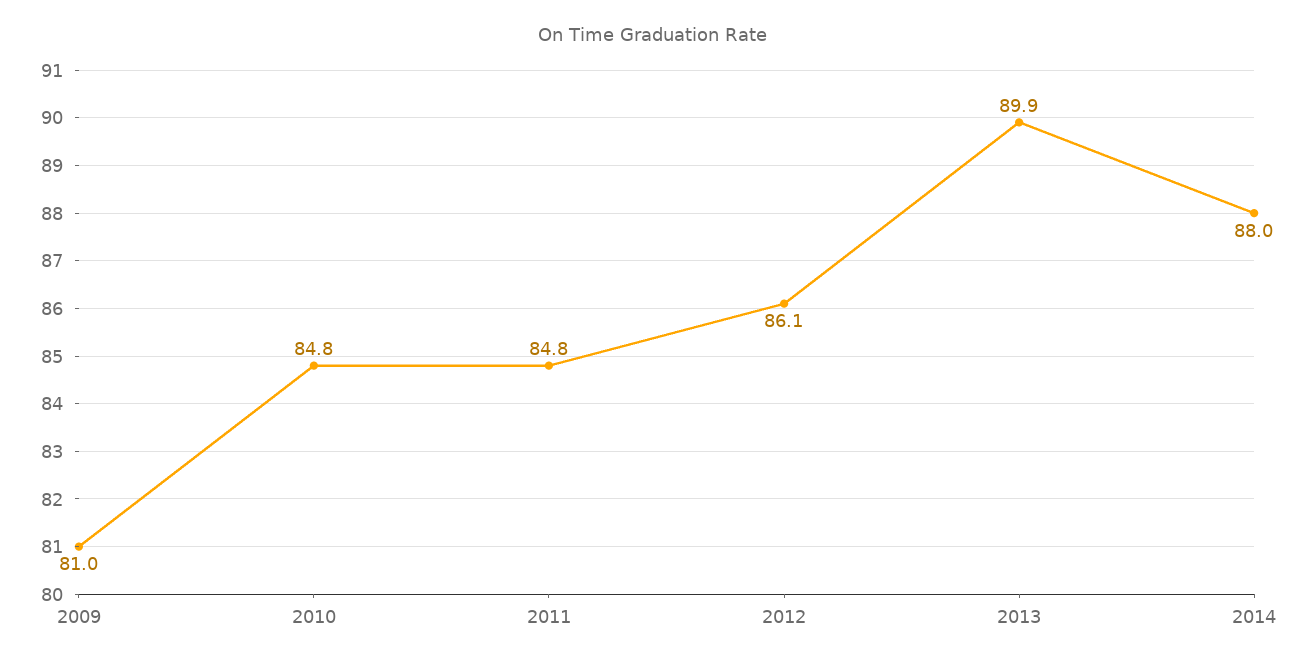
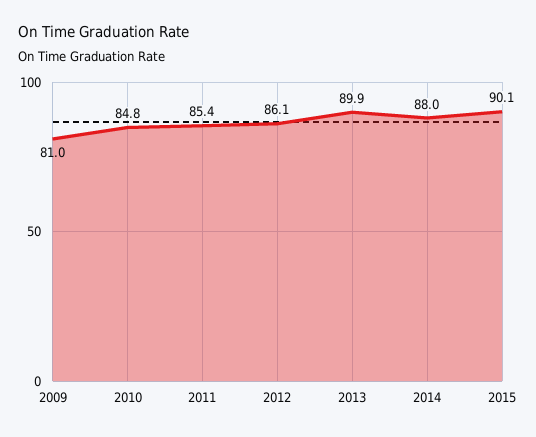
2011: 84.8 -> 85.4
2015: none -> 90.1

